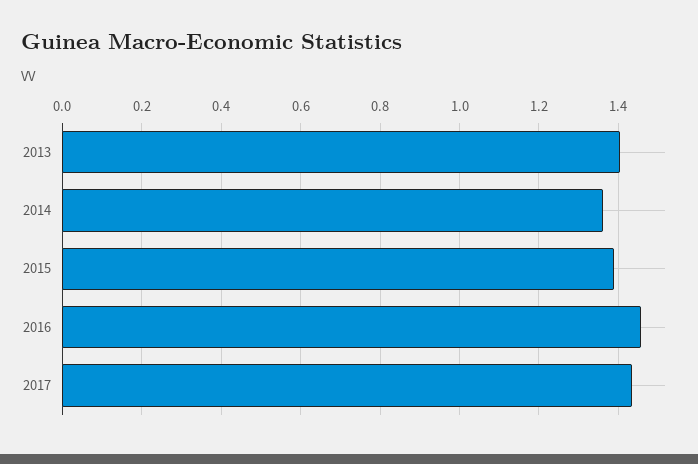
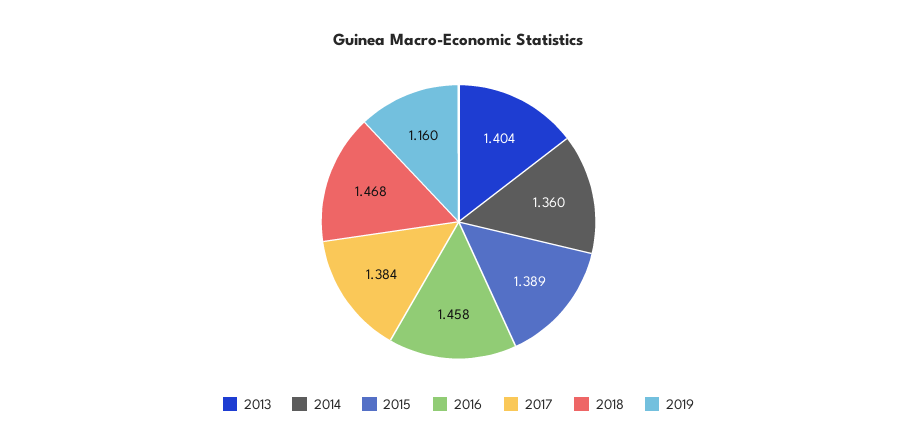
2017: 1.44 -> 1.384
2018: none -> 1.468
2019: none -> 1.16

